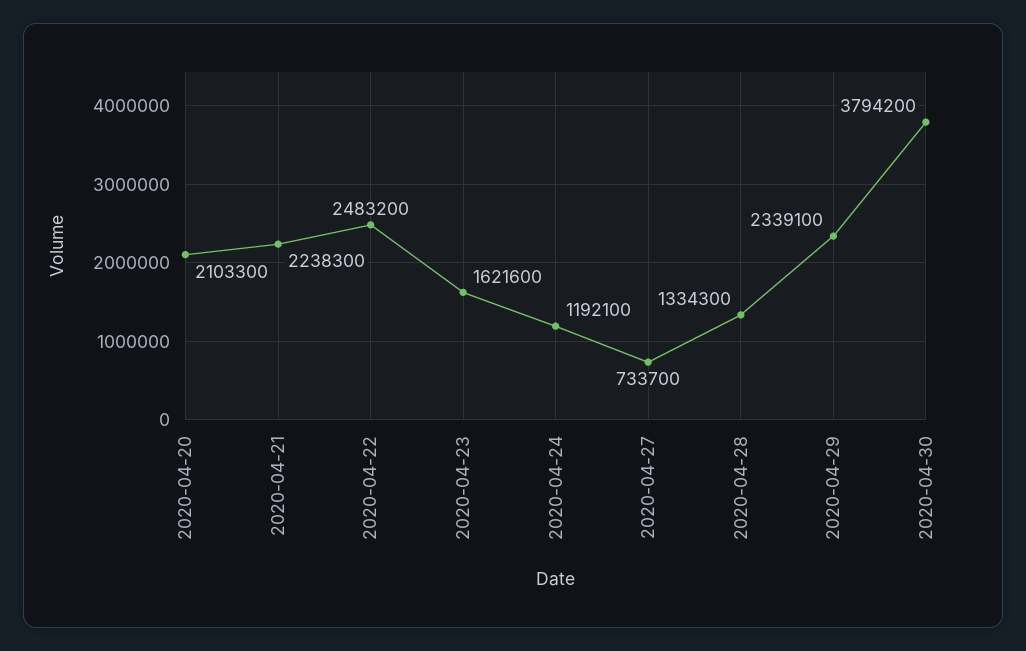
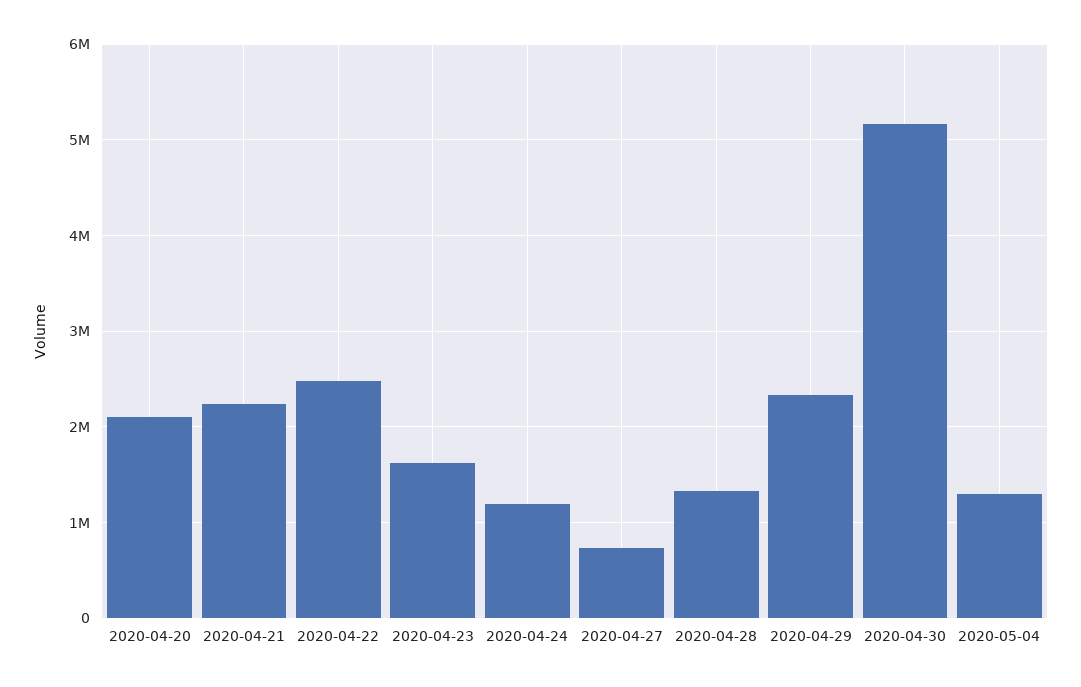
2020-04-30: 3794200 -> 5200000
2020-05-04: none -> 1300000

